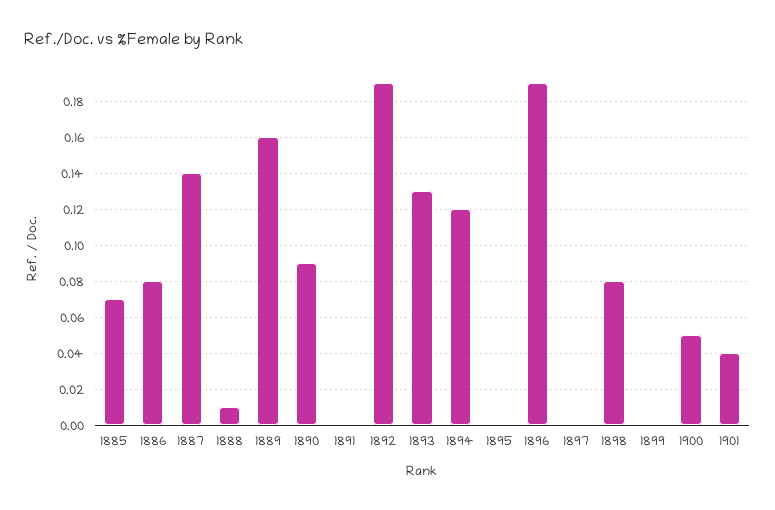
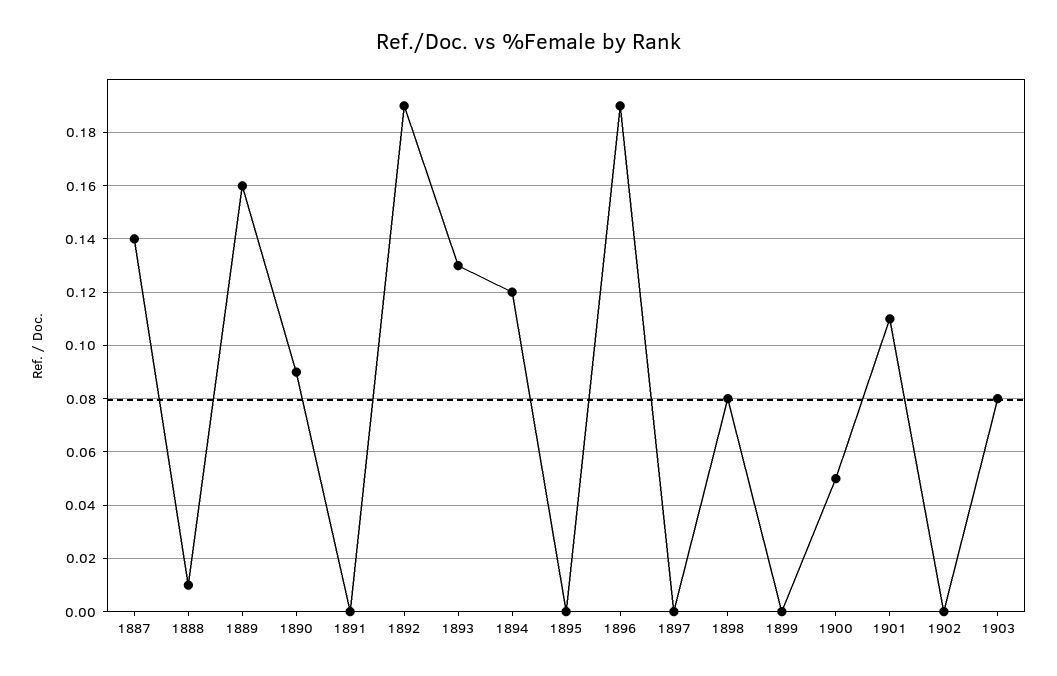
1885: 0.07 -> none
1886: 0.08 -> none
1901: 0.04 -> 0.11
1902: none -> 0
1903: none -> 0.08

